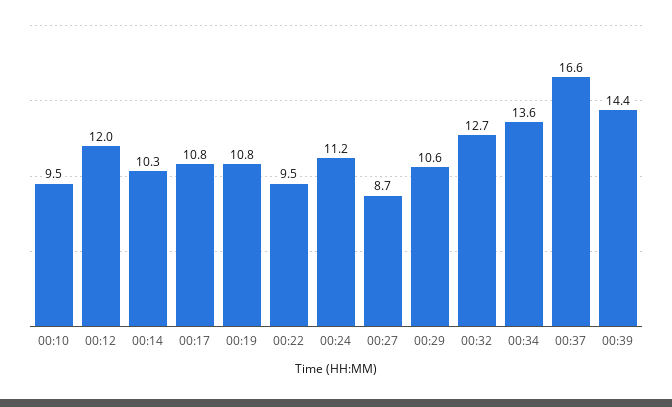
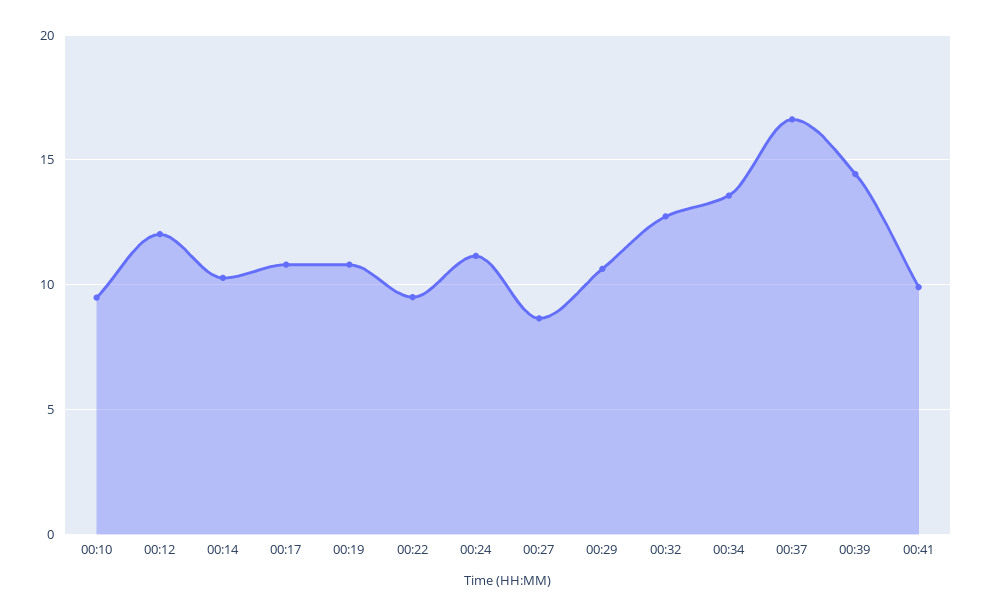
00:41: none -> 10

